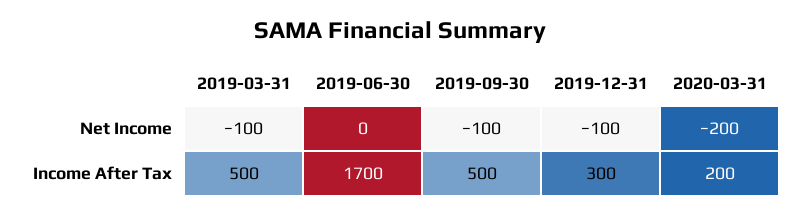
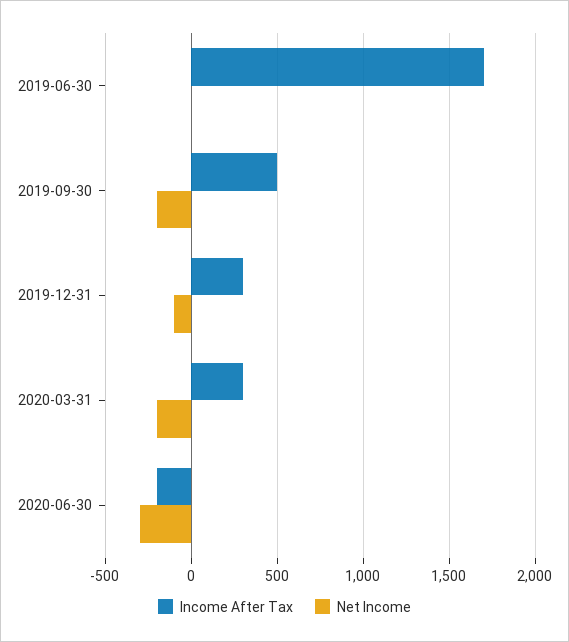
Net Income, 2019-03-31: -100 -> none
Net Income, 2019-09-30: -100 -> -200
Income After Tax, 2019-03-31: 500 -> none
Income After Tax, 2020-03-31: 200 -> 300
Income After Tax, 2020-06-30: none -> -200
Net Income, 2020-06-30: none -> -300

